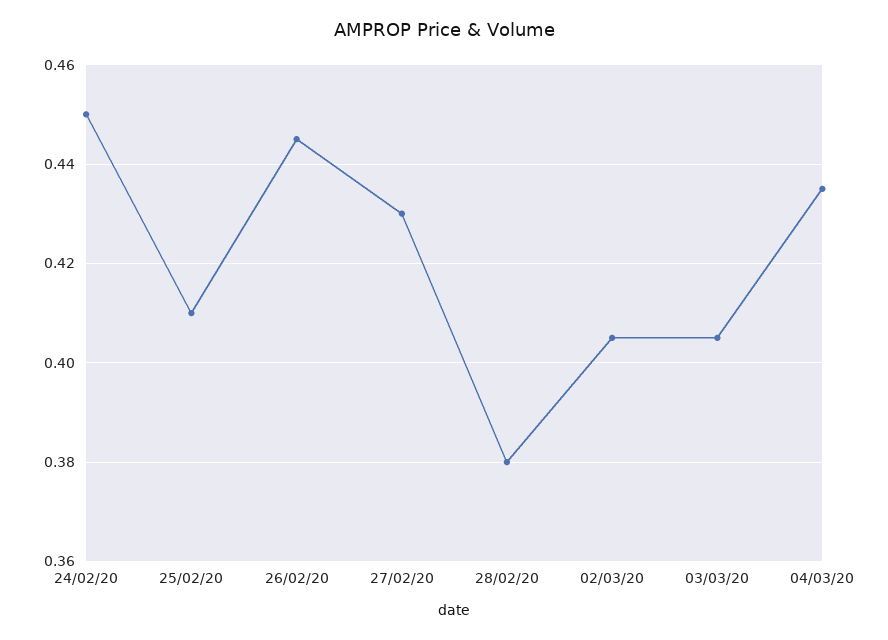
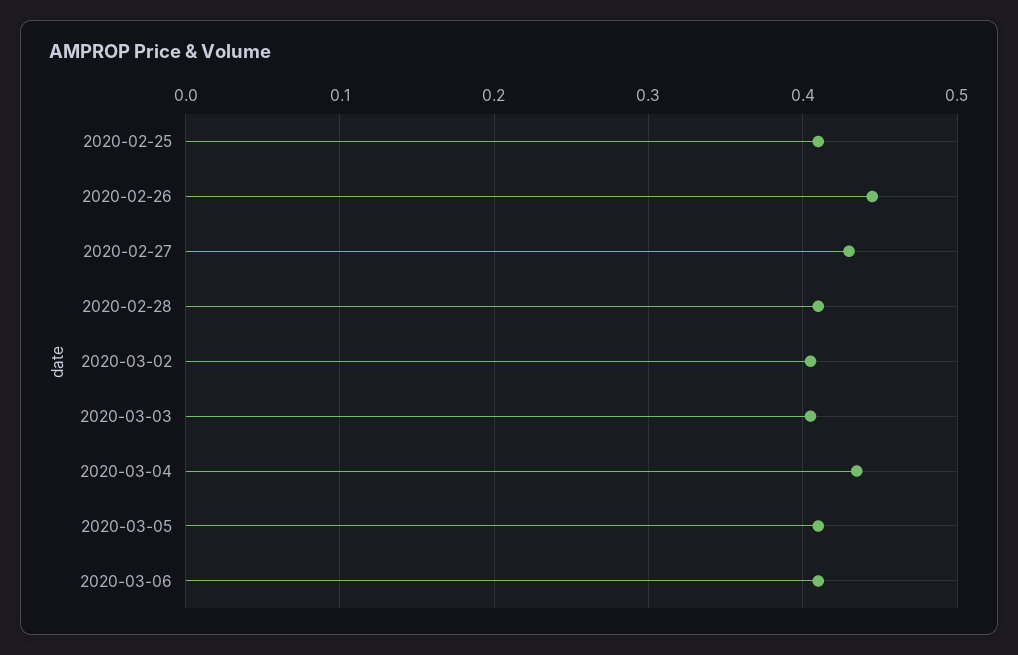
24/02/20: 0.45 -> none
28/02/20: 0.38 -> 0.41
2020-03-05: none -> 0.41
2020-03-06: none -> 0.41

